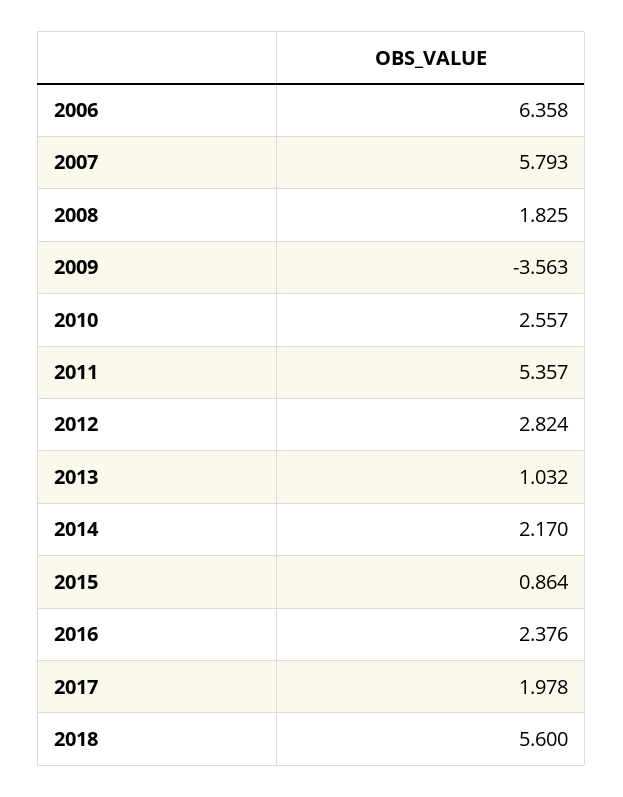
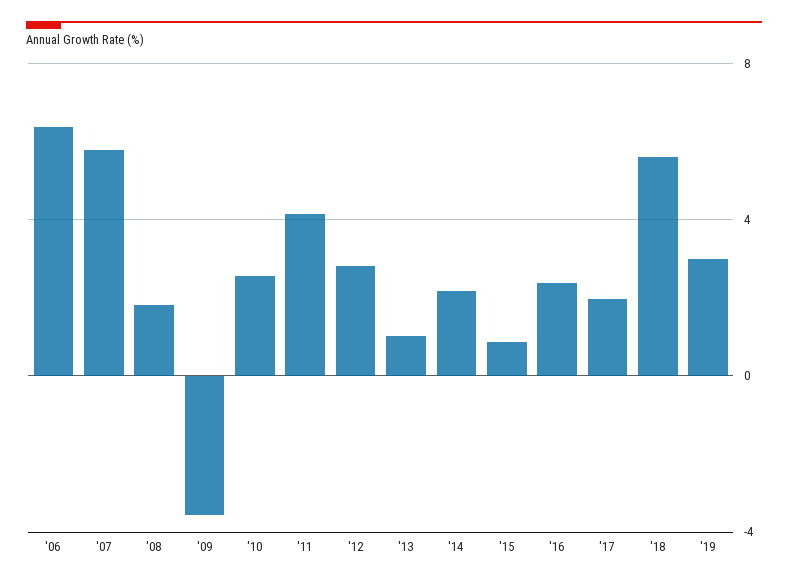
2011: 5.357 -> 4
'19: none -> 3

